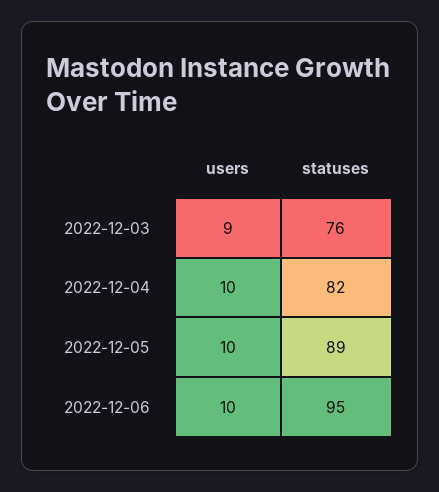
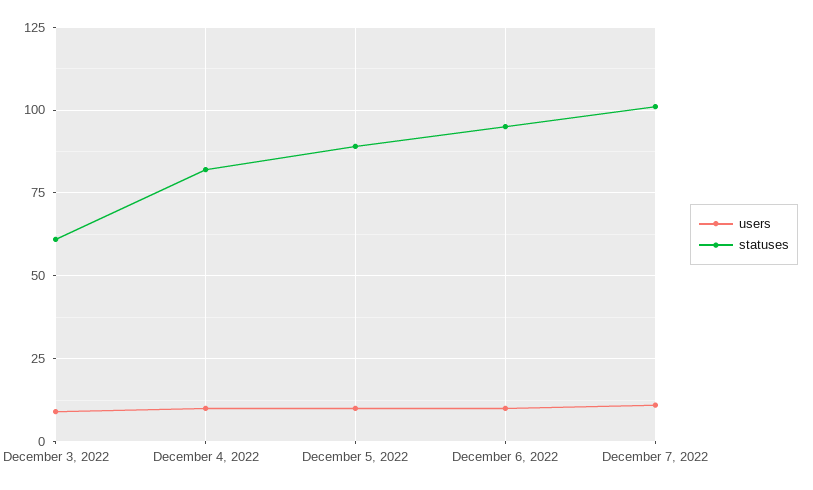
statuses, 2022-12-03: 76 -> 60
users, December 7, 2022: none -> 10
statuses, December 7, 2022: none -> 100

